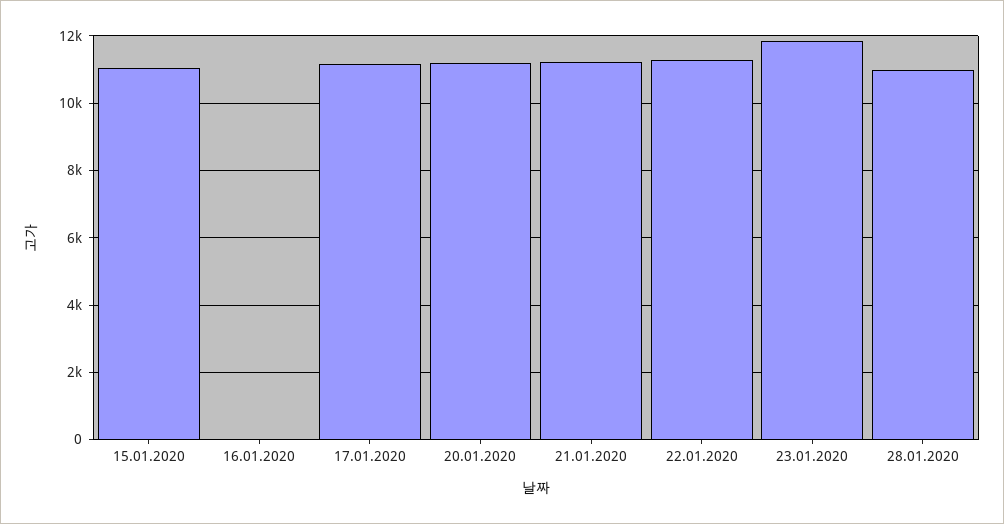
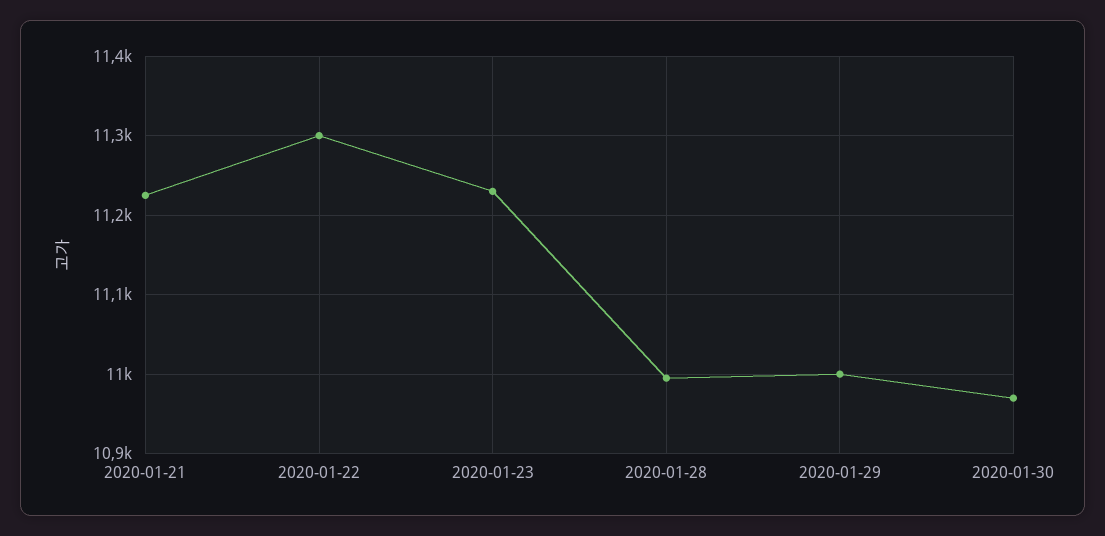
15.01.2020: 11000 -> none
16.01.2020: 0 -> none
17.01.2020: 11200 -> none
20.01.2020: 11200 -> none
23.01.2020: 11800 -> 11230
2020-01-29: none -> 11000
2020-01-30: none -> 10970

